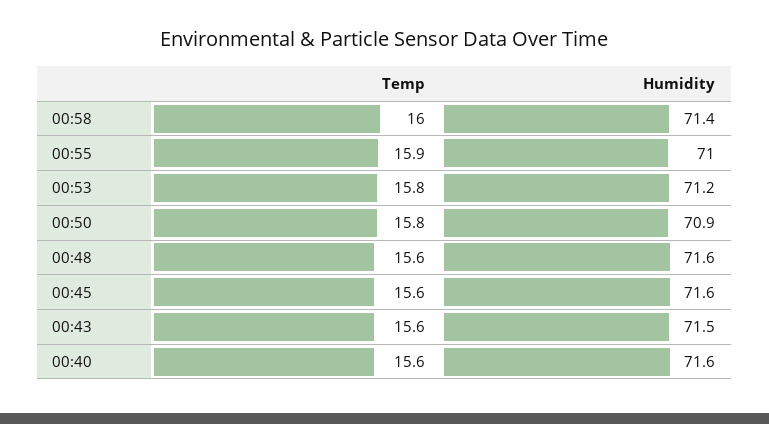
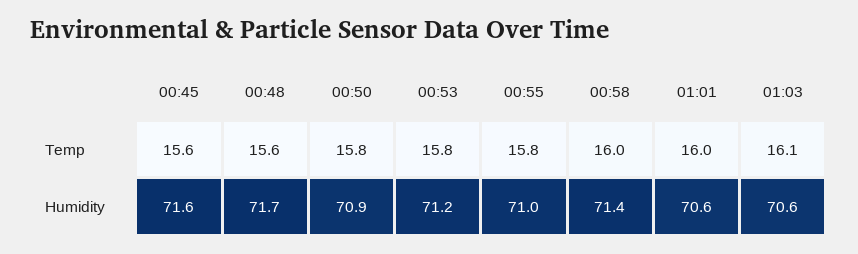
Temp, 00:55: 15.9 -> 15.8
Humidity, 00:48: 71.6 -> 71.7
Temp, 00:43: 15.6 -> none
Humidity, 00:43: 71.5 -> none
Temp, 00:40: 15.6 -> none
Humidity, 00:40: 71.6 -> none
Temp, 01:01: none -> 16
Temp, 01:03: none -> 16.1
Humidity, 01:01: none -> 70.6
Humidity, 01:03: none -> 70.6

